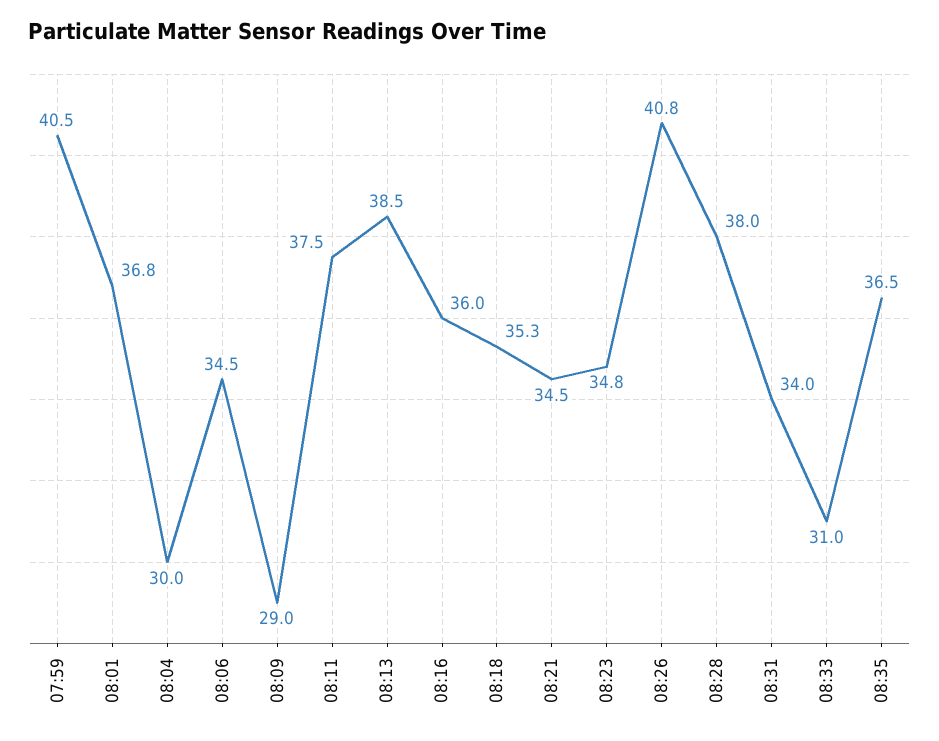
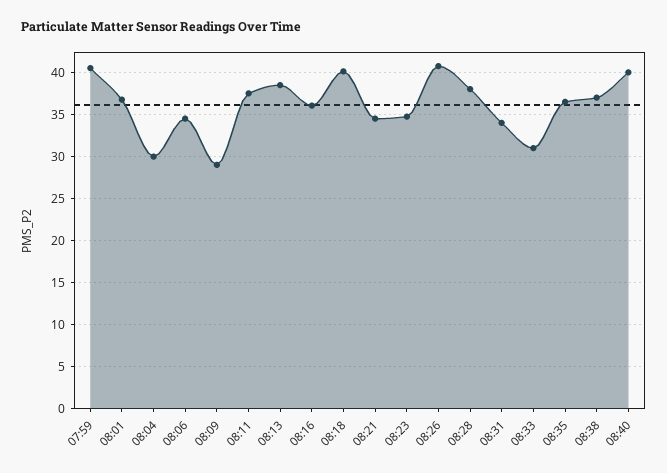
08:18: 35.3 -> 40
08:38: none -> 37
08:40: none -> 40

